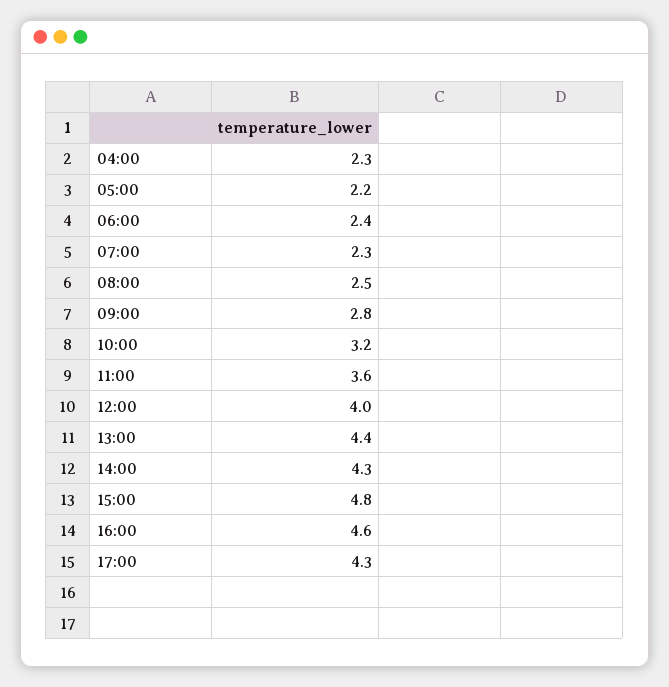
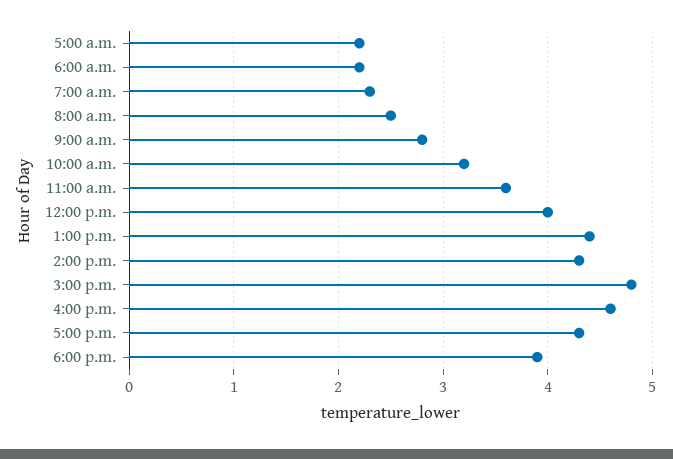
04:00: 2.3 -> none
06:00: 2.4 -> 2.2
6:00 p.m.: none -> 3.9

